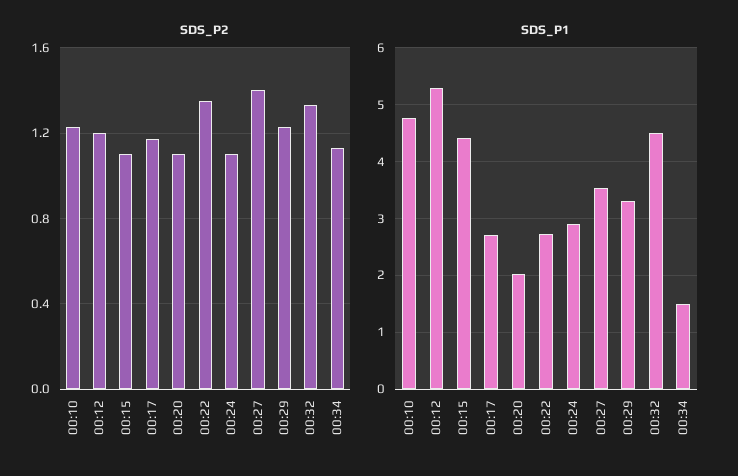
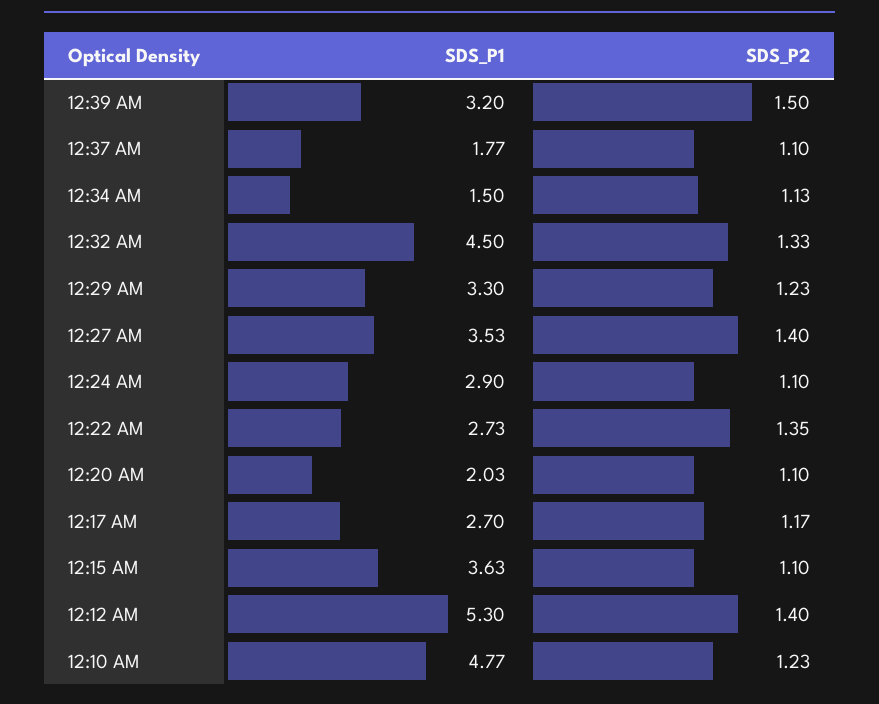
SDS_P2, 00:12: 1.2 -> 1.4
SDS_P1, 00:15: 4.4 -> 3.63
SDS_P1, 12:39 AM: none -> 3.2
SDS_P2, 12:39 AM: none -> 1.5
SDS_P1, 12:37 AM: none -> 1.77
SDS_P2, 12:37 AM: none -> 1.1

